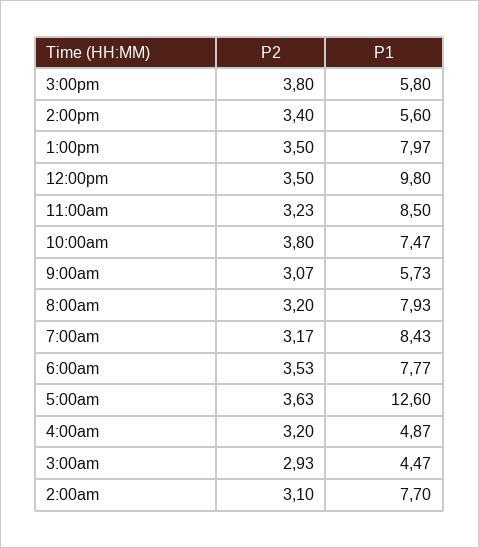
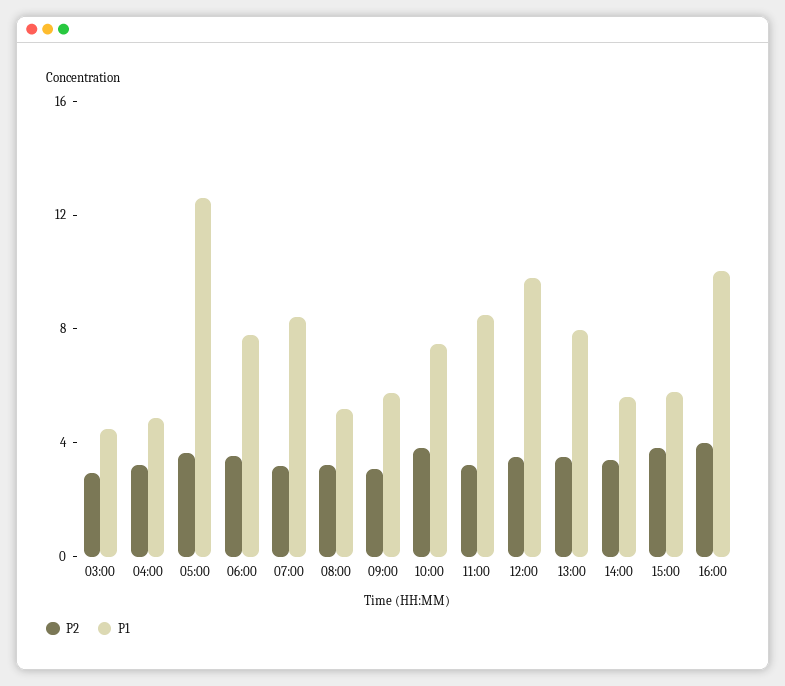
P1, 8:00am: 7.93 -> 5
P2, 2:00am: 3.1 -> none
P1, 2:00am: 7.7 -> none
P2, 16:00: none -> 4
P1, 16:00: none -> 10

